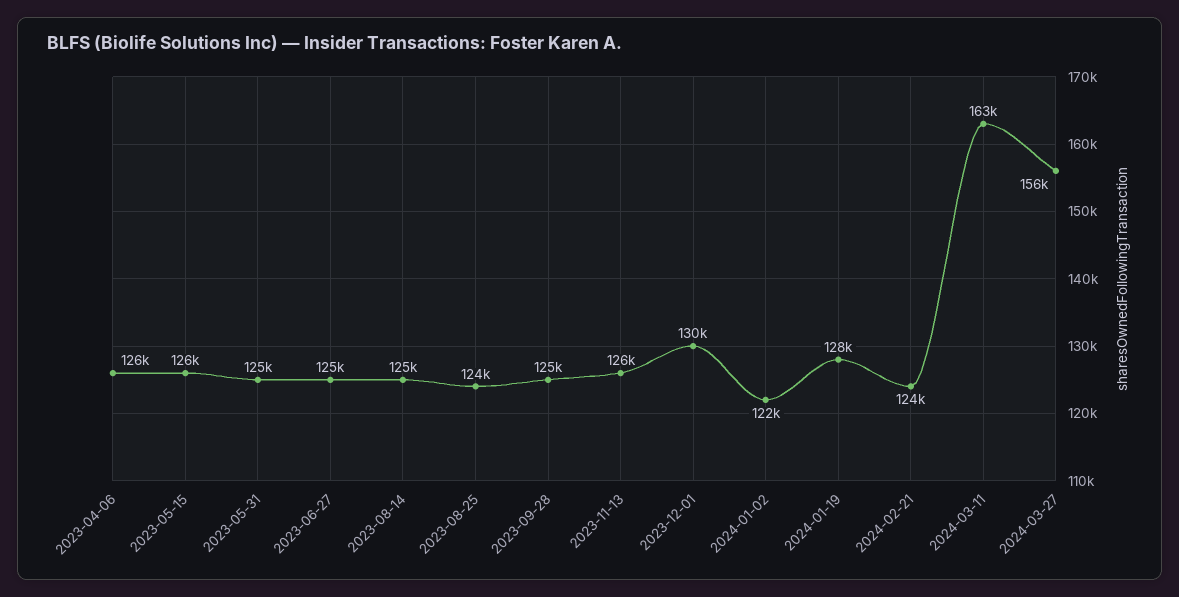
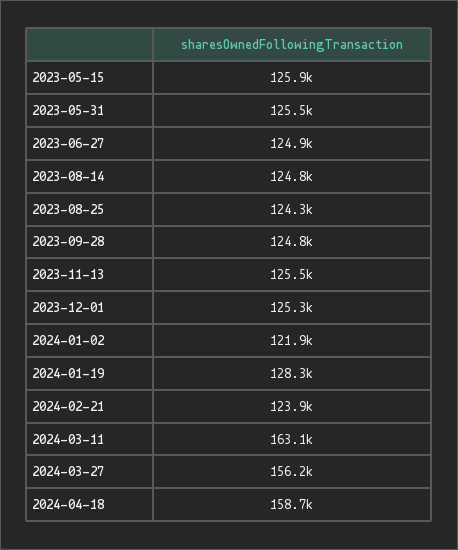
2023-04-06: 126000 -> none
2023-12-01: 130000 -> 125300
2024-04-18: none -> 158700

